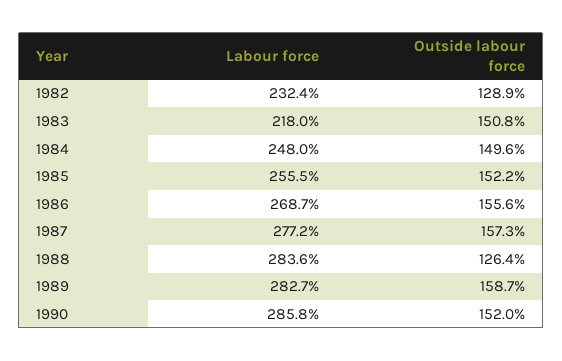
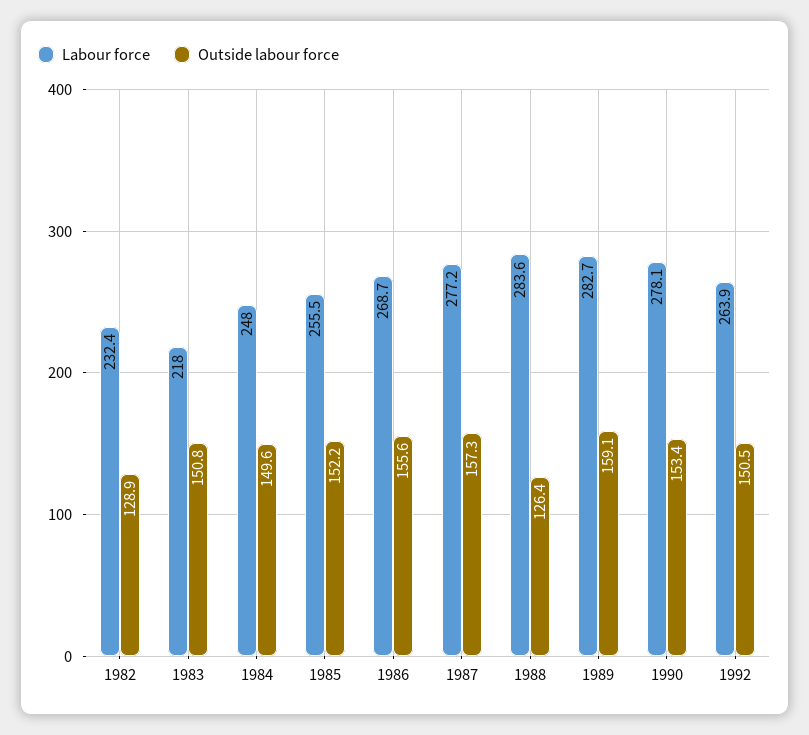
Outside labour force, 1989: 158.7 -> 159.1
Labour force, 1990: 285.8 -> 278.1
Outside labour force, 1990: 152 -> 153.4
Labour force, 1992: none -> 263.9
Outside labour force, 1992: none -> 150.5

